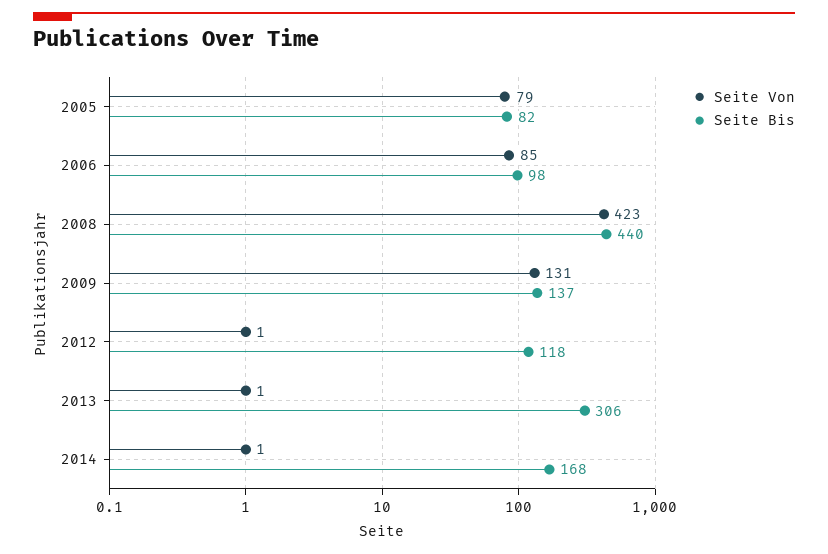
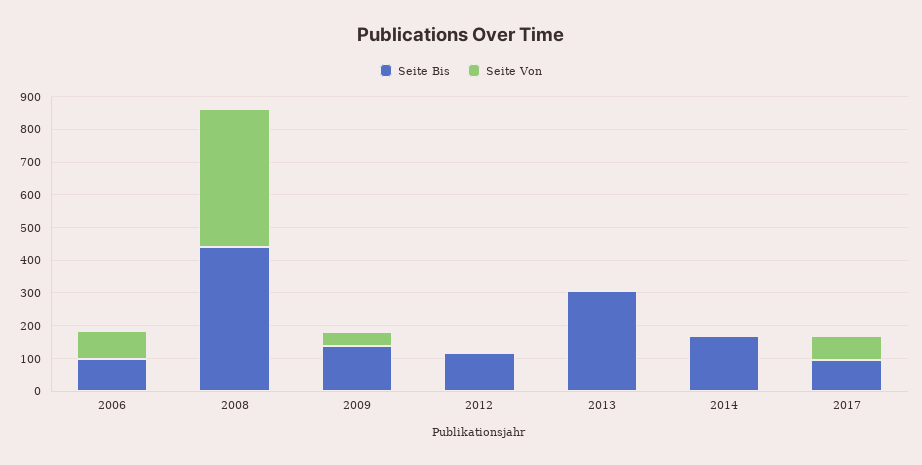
Seite Von, 2005: 79 -> none
Seite Bis, 2005: 82 -> none
Seite Von, 2009: 131 -> 50
Seite Bis, 2017: none -> 100
Seite Von, 2017: none -> 75

